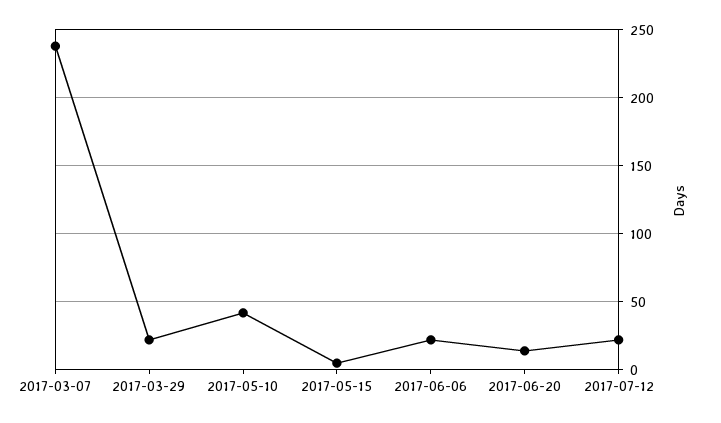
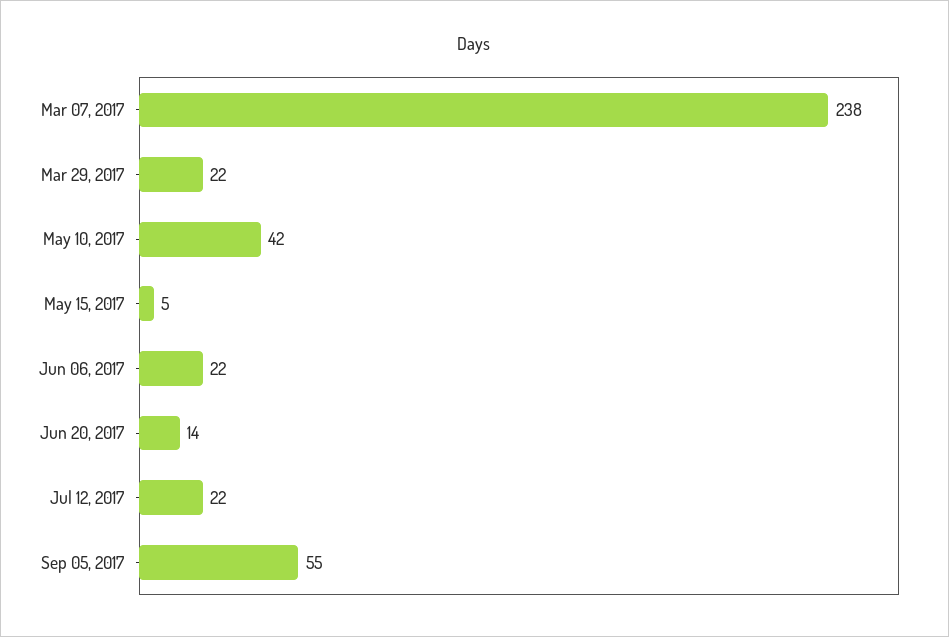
Sep 05, 2017: none -> 55

